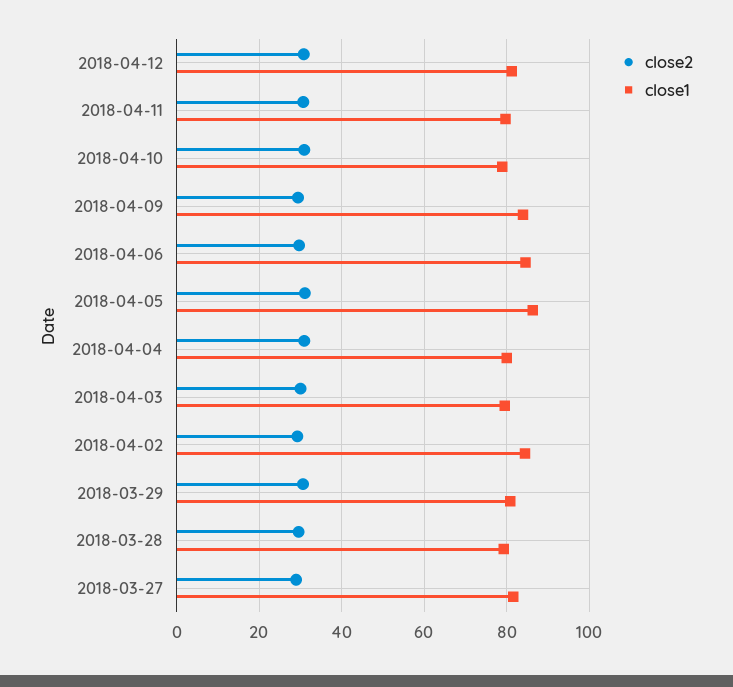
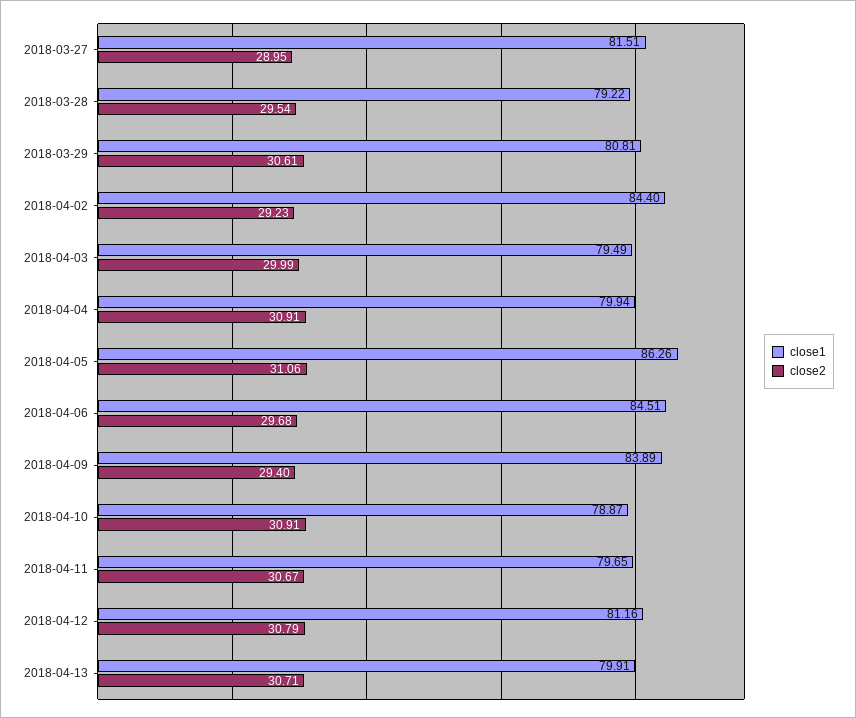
close1, 2018-04-13: none -> 79.91
close2, 2018-04-13: none -> 30.71

